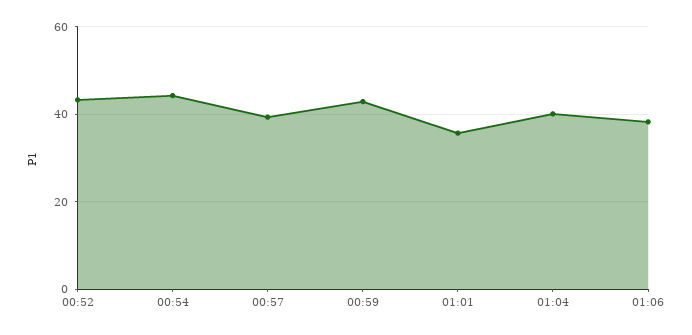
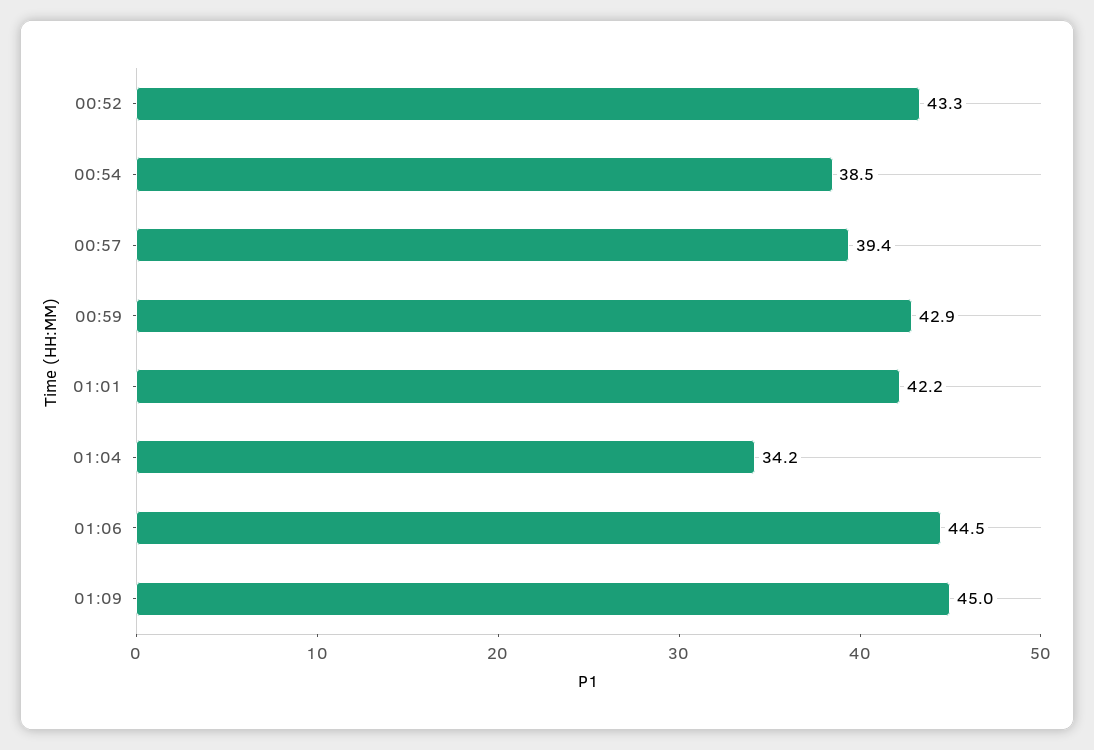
00:54: 44 -> 38.5
01:01: 36 -> 42.2
01:04: 40 -> 34.2
01:06: 38 -> 44.5
01:09: none -> 45

